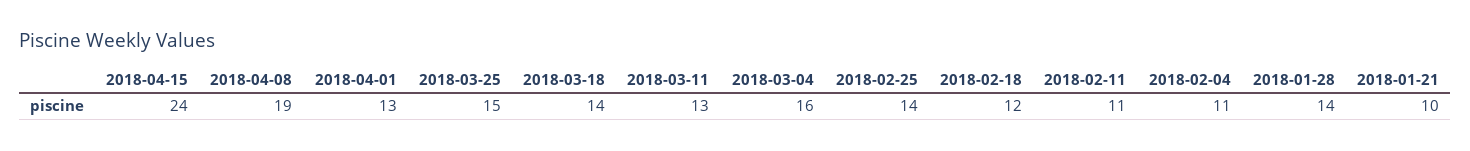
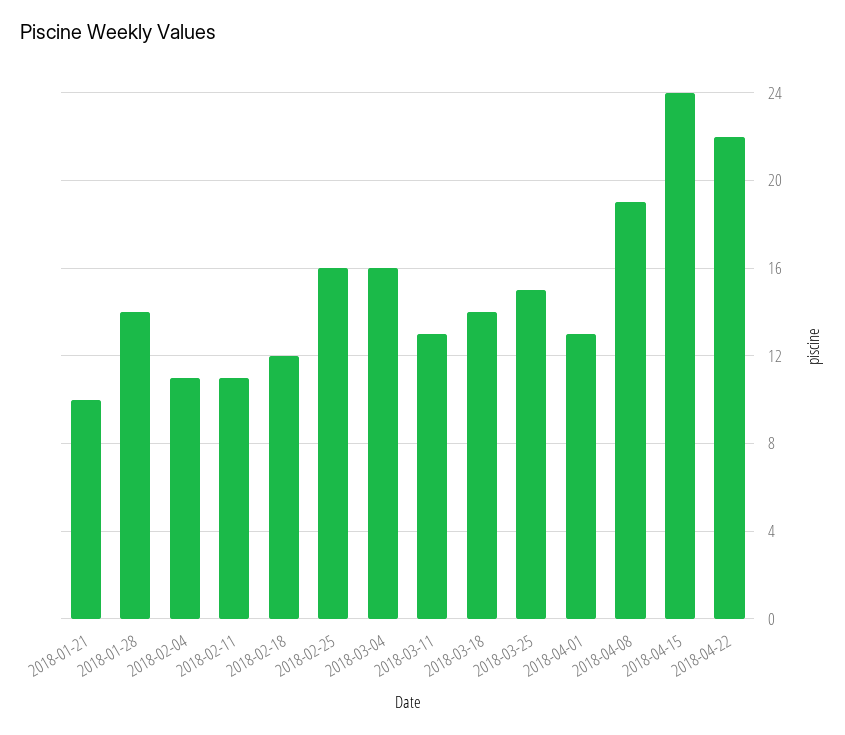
2018-02-25: 14 -> 16
2018-04-22: none -> 22

